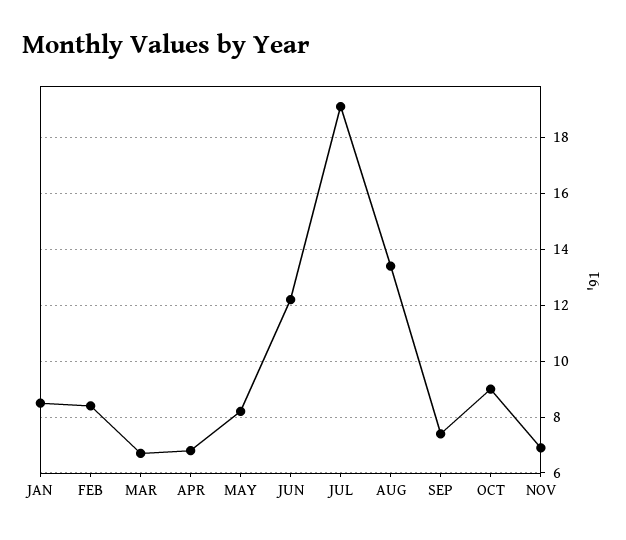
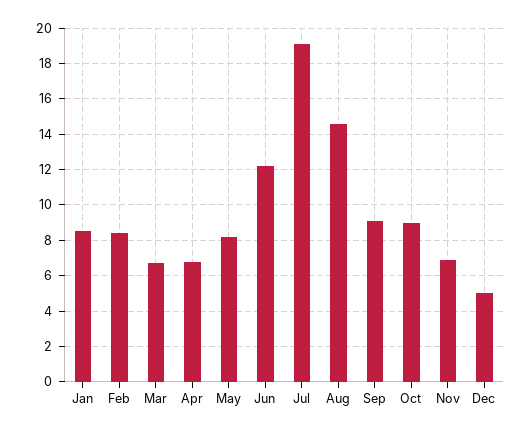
AUG: 13.5 -> 14.5
SEP: 7.5 -> 9
Dec: none -> 5

